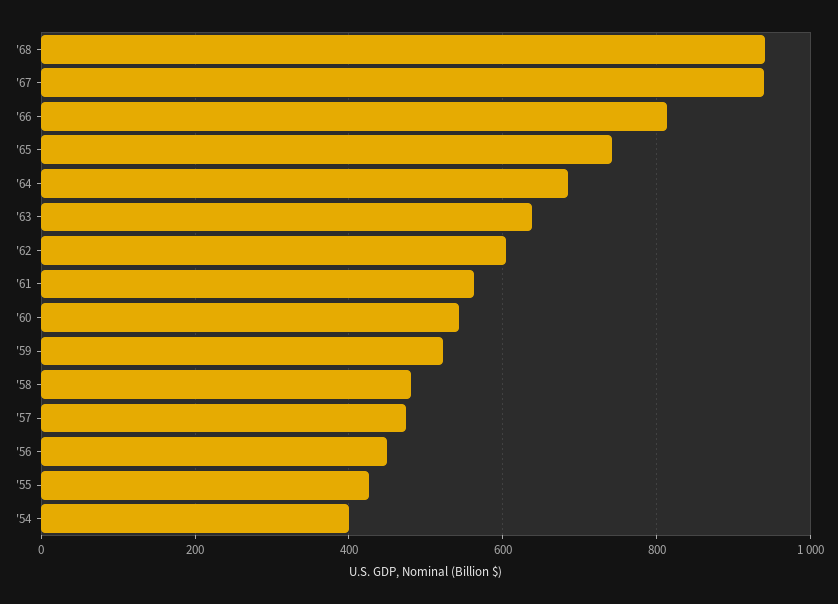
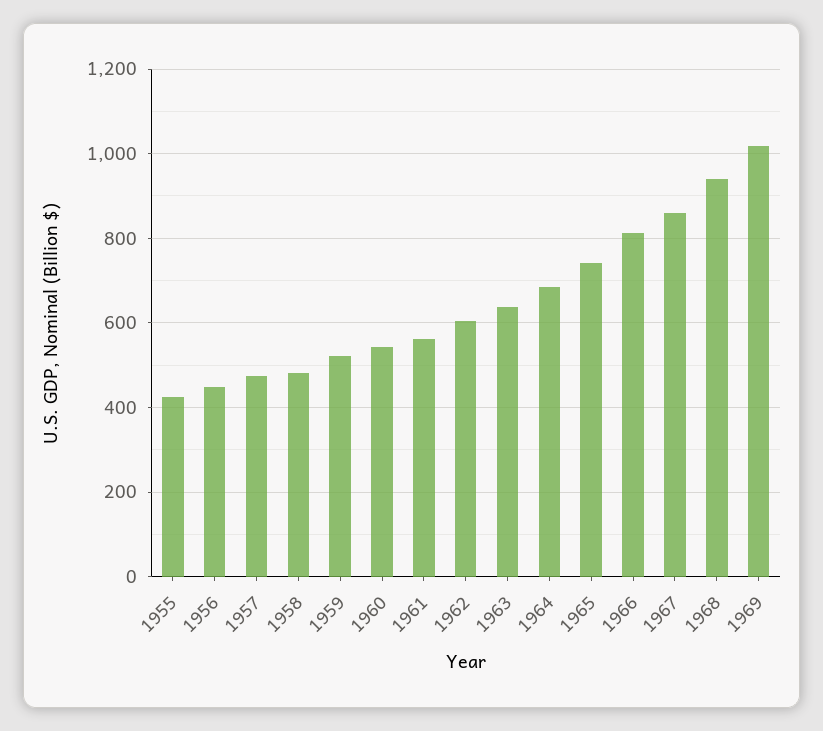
'67: 940 -> 860
'54: 400 -> none
1969: none -> 1020

